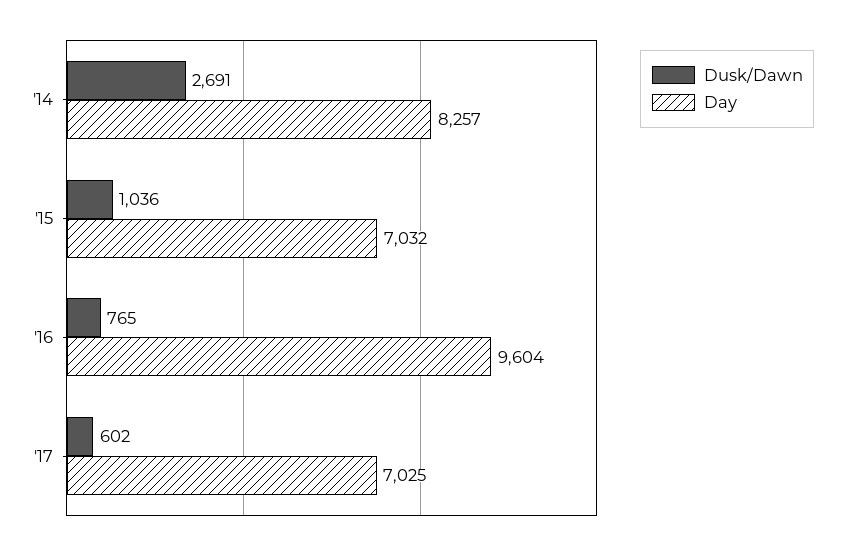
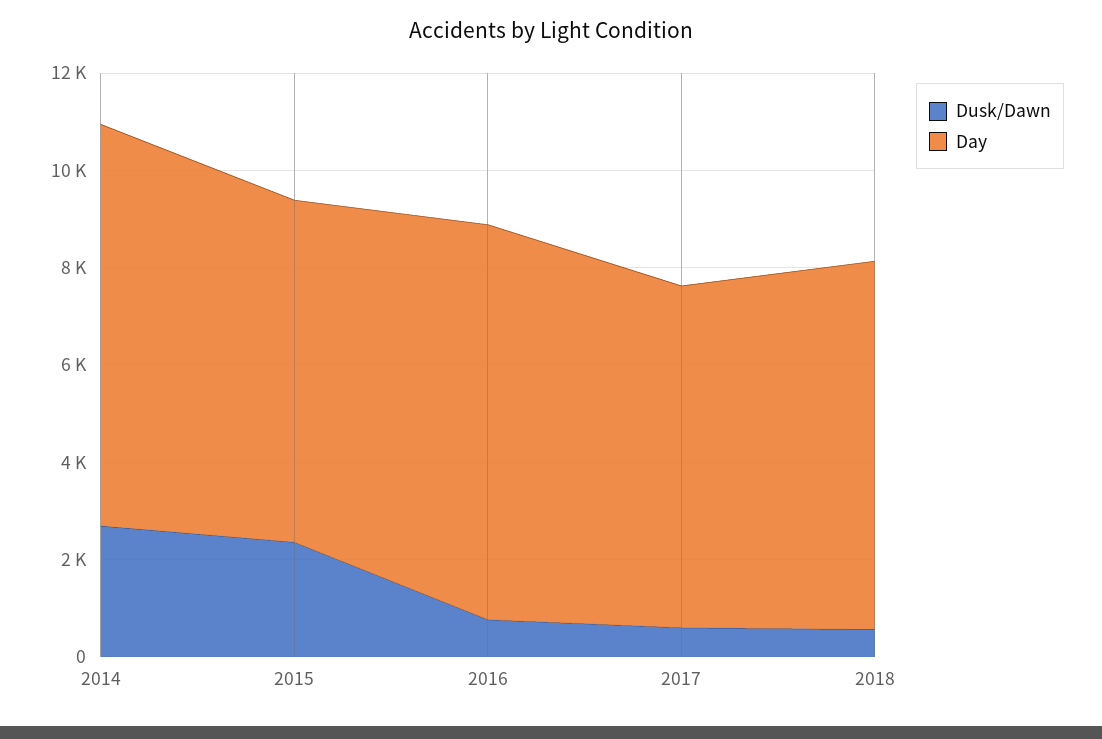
Dusk/Dawn, '15: 1036 -> 2500
Day, '16: 9604 -> 8000
Dusk/Dawn, 2018: none -> 500
Day, 2018: none -> 7500

